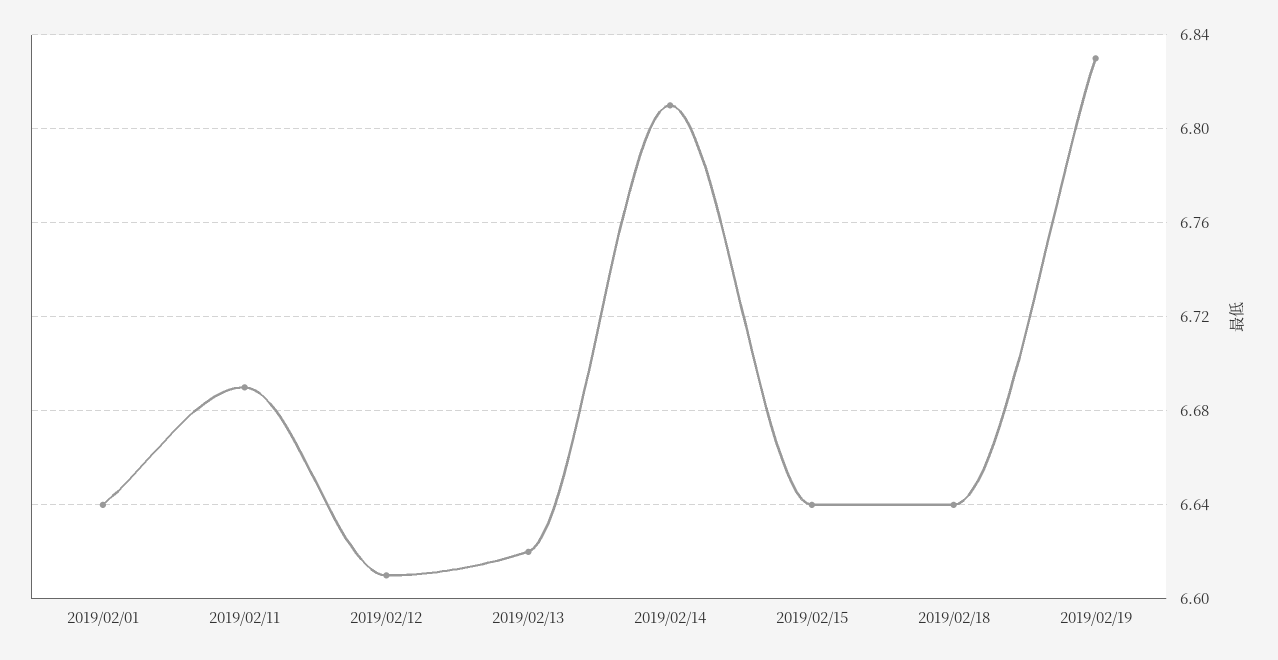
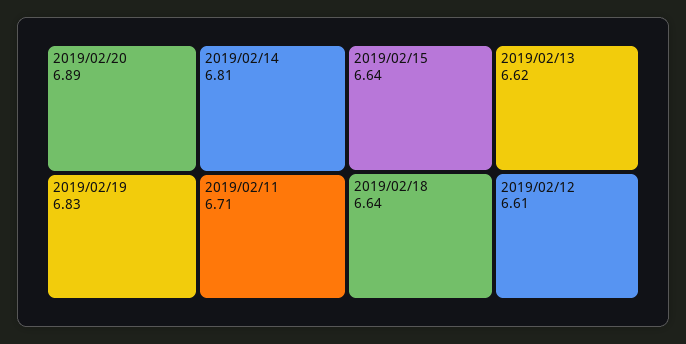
2019/02/01: 6.64 -> none
2019/02/11: 6.69 -> 6.71
2019/02/20: none -> 6.89

